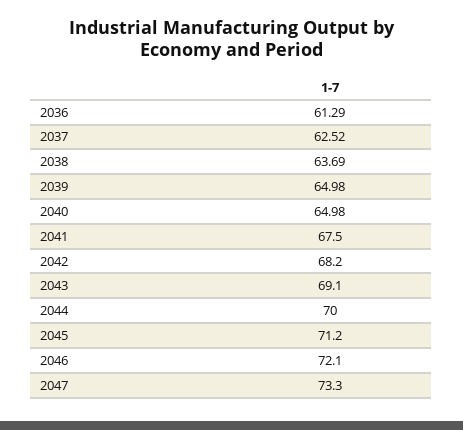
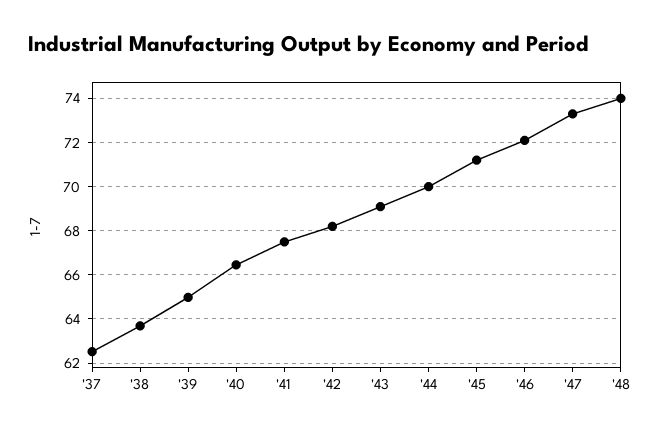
2036: 61.29 -> none
2040: 64.98 -> 66.5
'48: none -> 74

